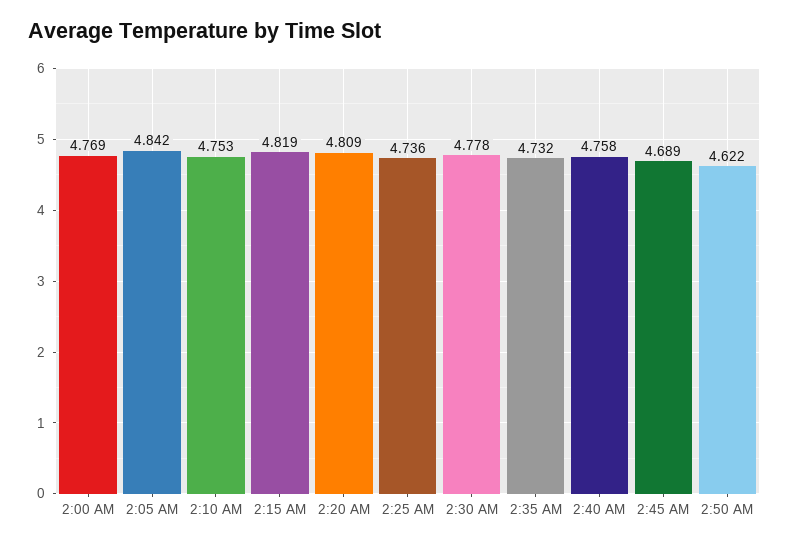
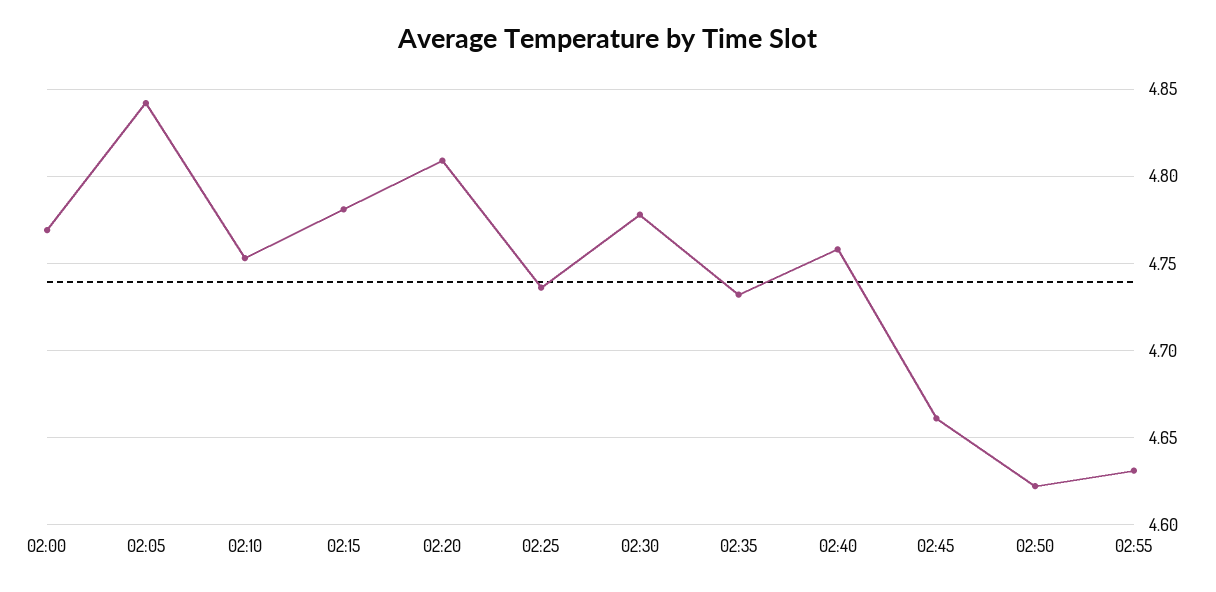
2:15 AM: 4.819 -> 4.78
2:45 AM: 4.689 -> 4.66
02:55: none -> 4.63

